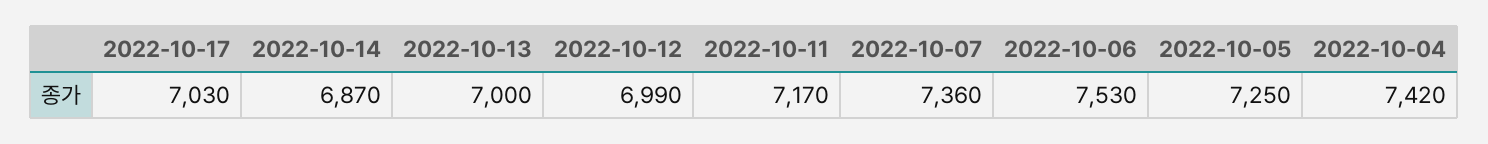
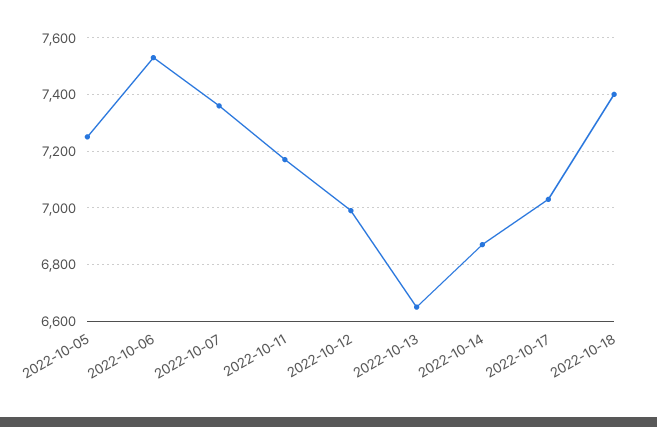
2022-10-13: 7000 -> 6650
2022-10-04: 7420 -> none
2022-10-18: none -> 7400

